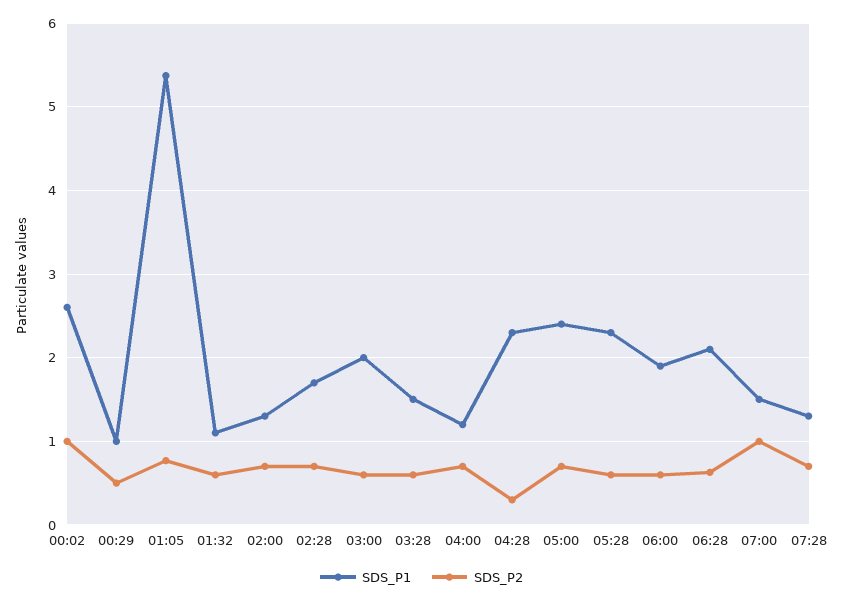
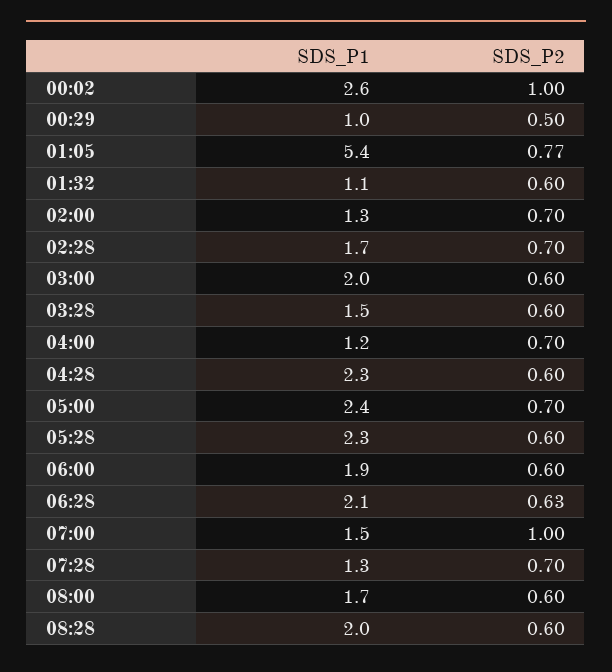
SDS_P2, 04:28: 0.3 -> 0.6
SDS_P1, 08:00: none -> 1.7
SDS_P2, 08:00: none -> 0.6
SDS_P1, 08:28: none -> 2
SDS_P2, 08:28: none -> 0.6

